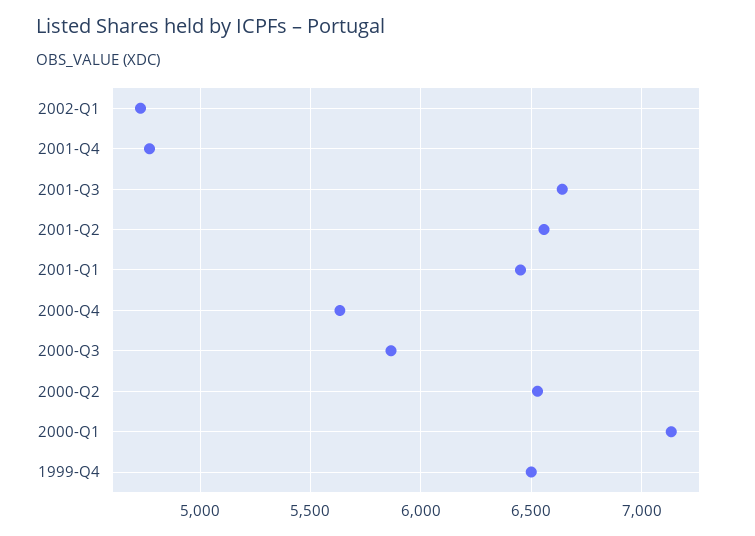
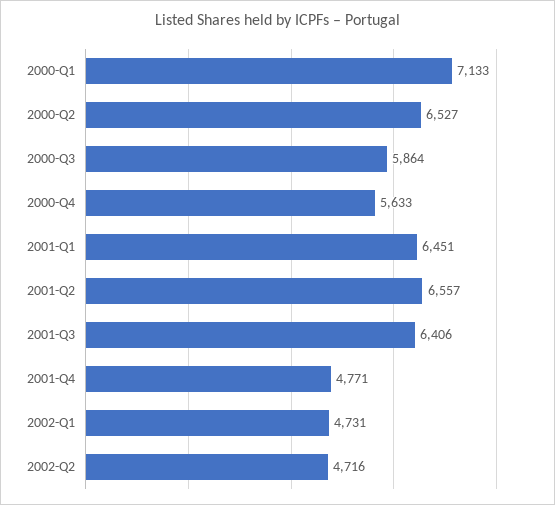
2001-Q3: 6650 -> 6406
1999-Q4: 6500 -> none
2002-Q2: none -> 4716

